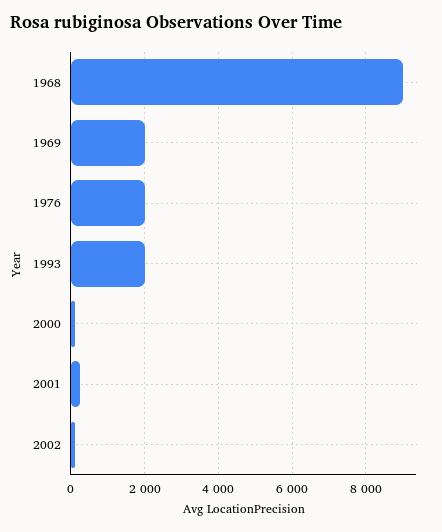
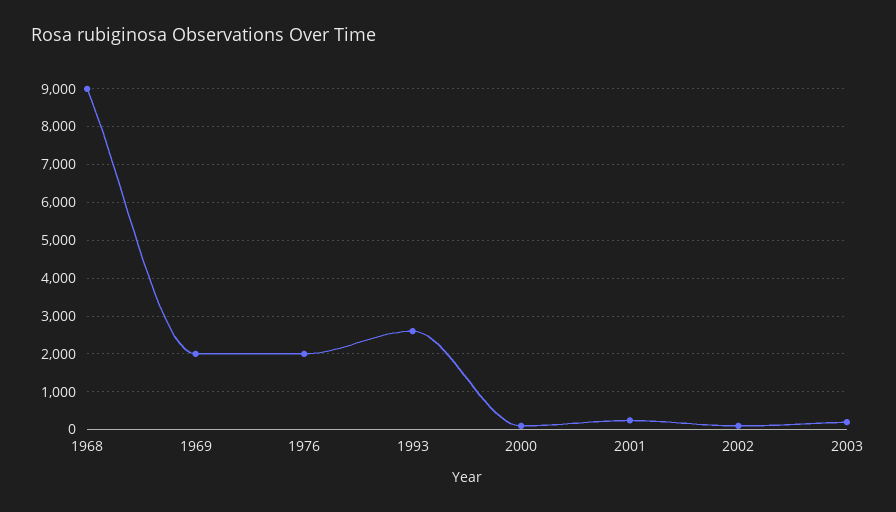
1993: 2000 -> 2600
2003: none -> 200

